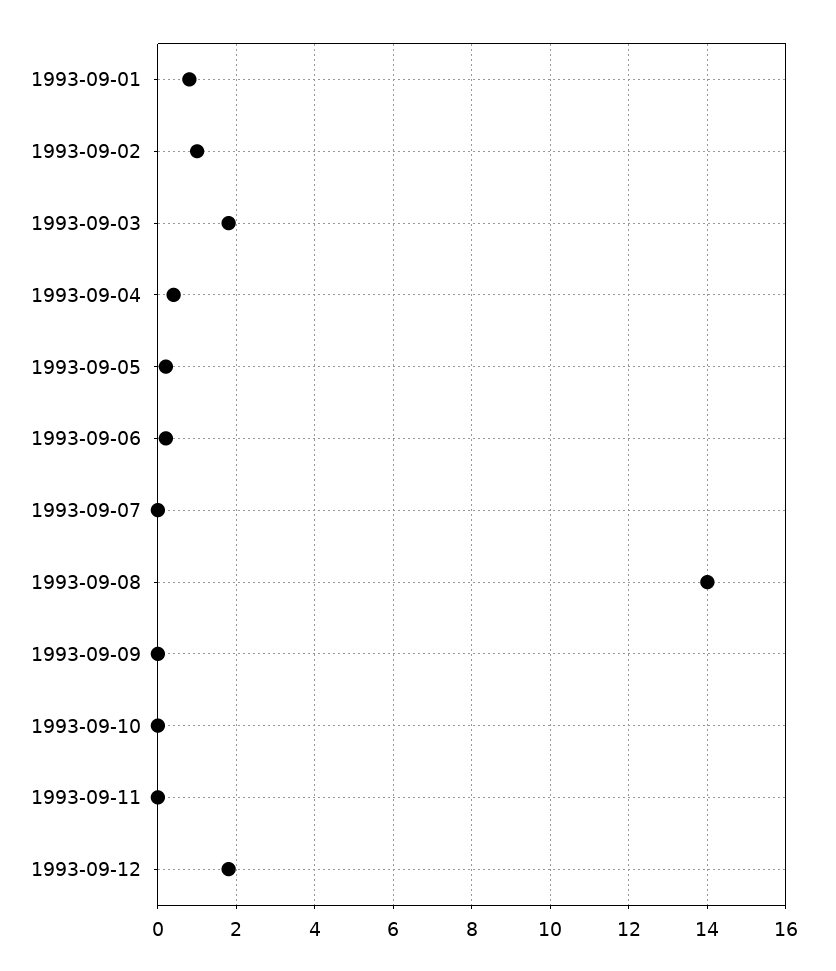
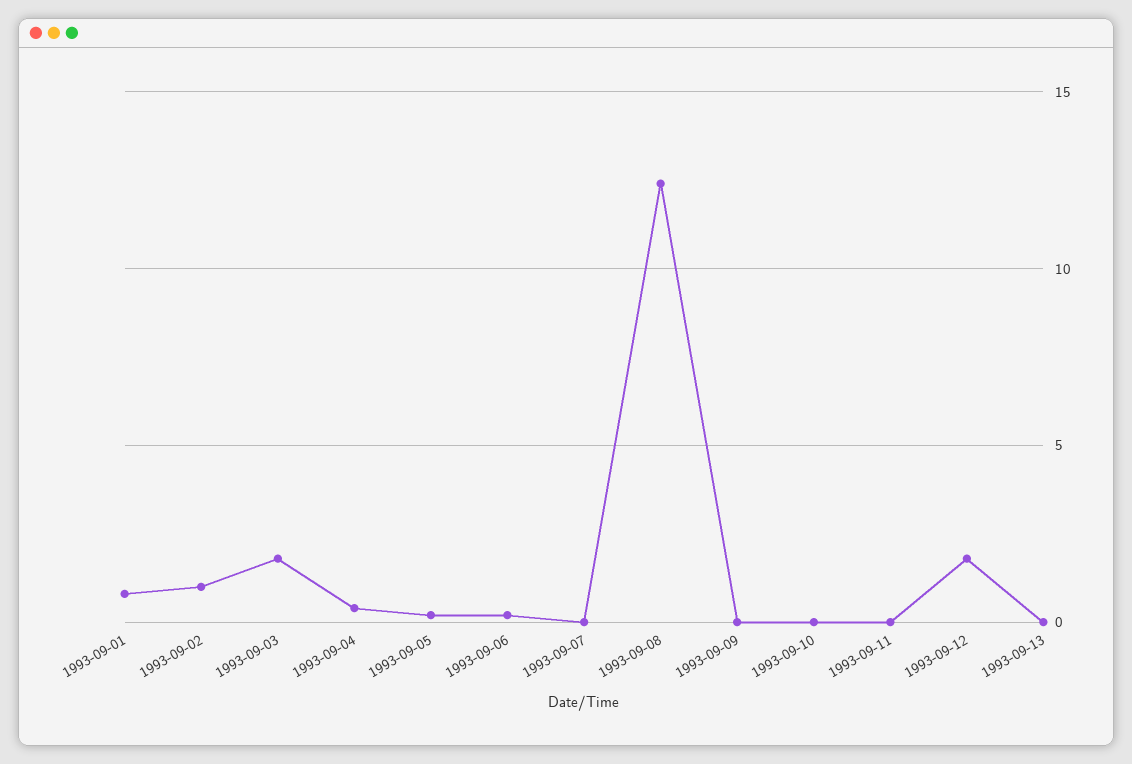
1993-09-08: 14 -> 12.5
1993-09-13: none -> 0

